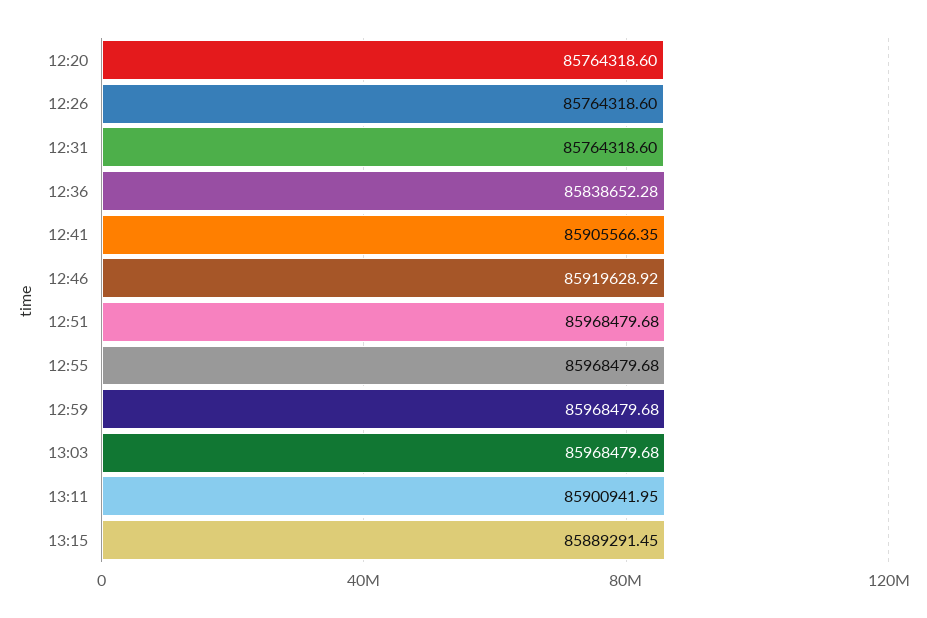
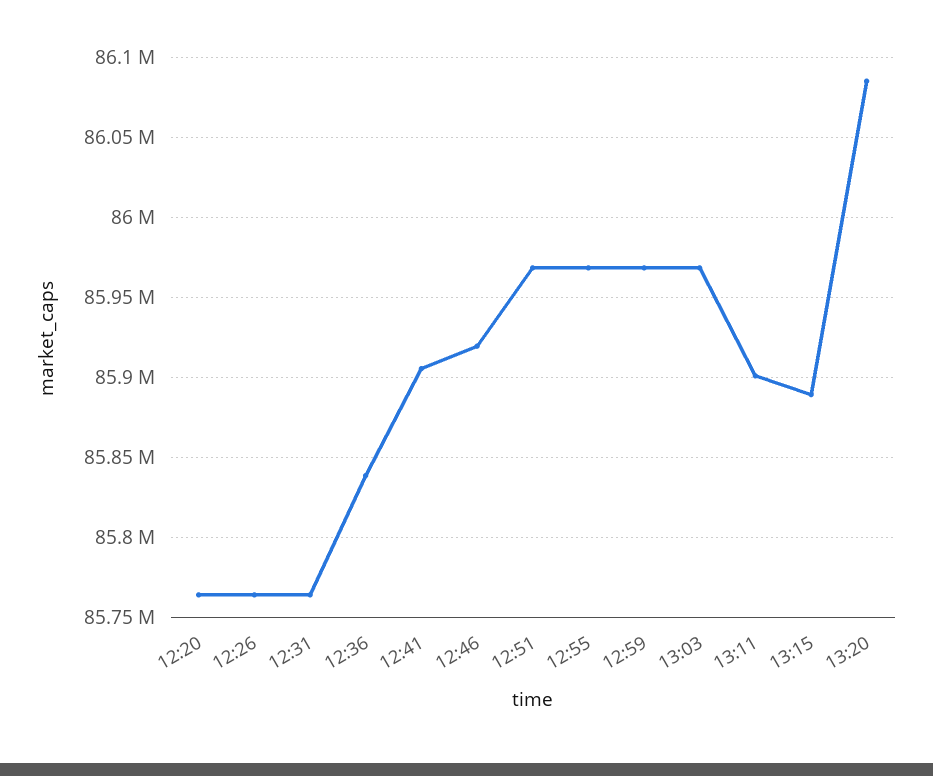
13:20: none -> 86085000

